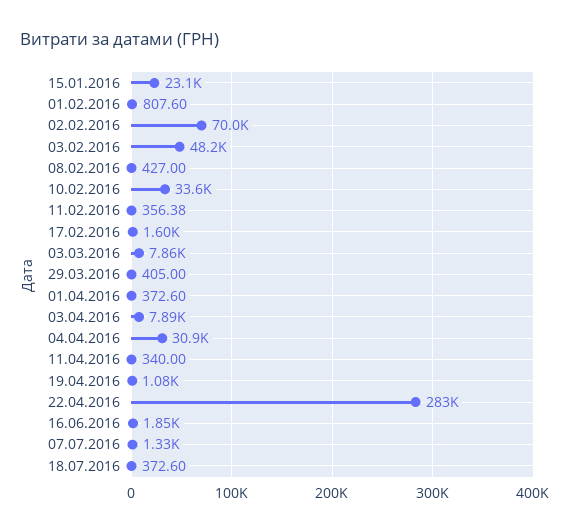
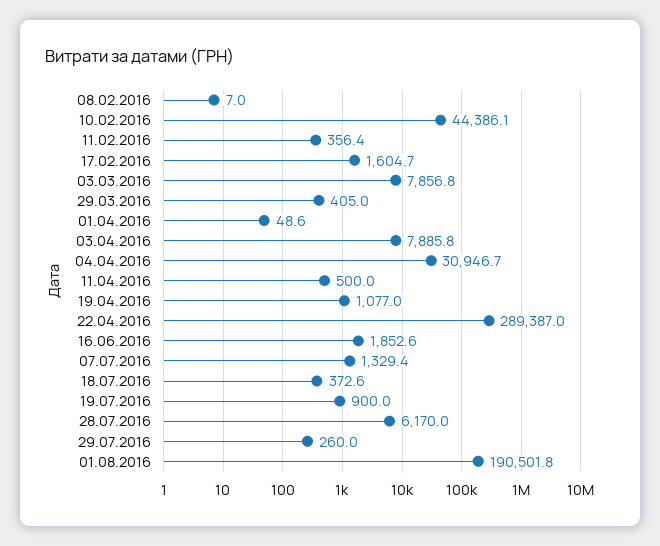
15.01.2016: 23100 -> none
01.02.2016: 807.6 -> none
02.02.2016: 70000 -> none
03.02.2016: 48200 -> none
08.02.2016: 427 -> 7
10.02.2016: 33600 -> 44386.1
01.04.2016: 372.6 -> 48.6
11.04.2016: 340 -> 500
22.04.2016: 283000 -> 289387
19.07.2016: none -> 900
28.07.2016: none -> 6170
29.07.2016: none -> 260
01.08.2016: none -> 190501.8

